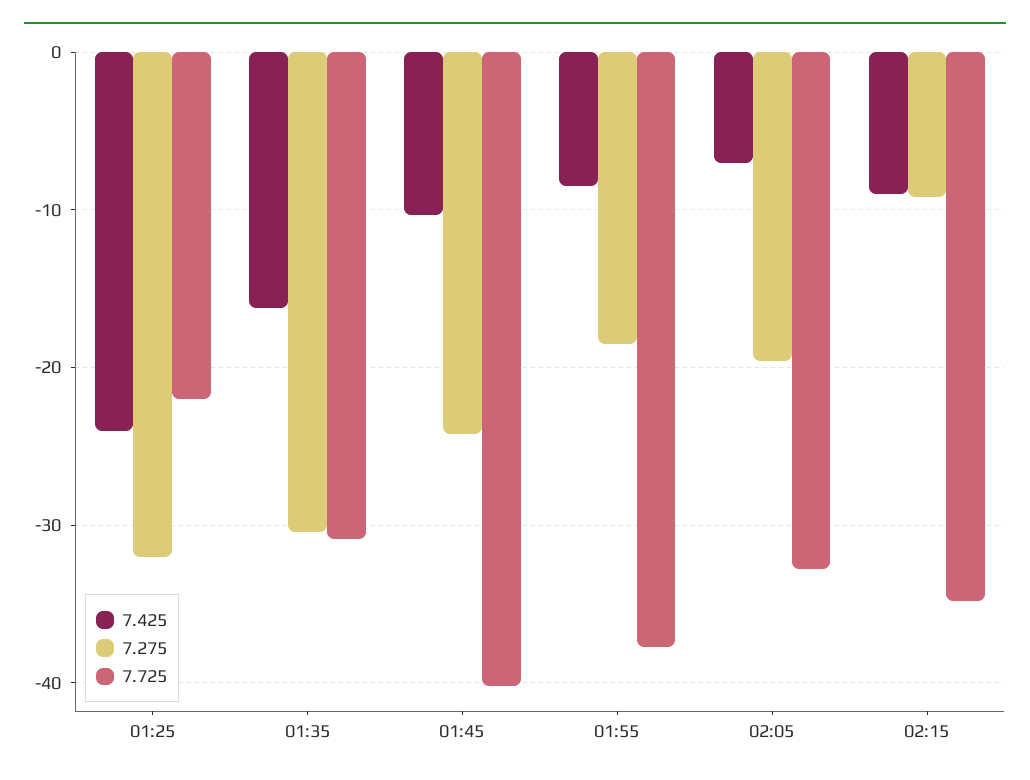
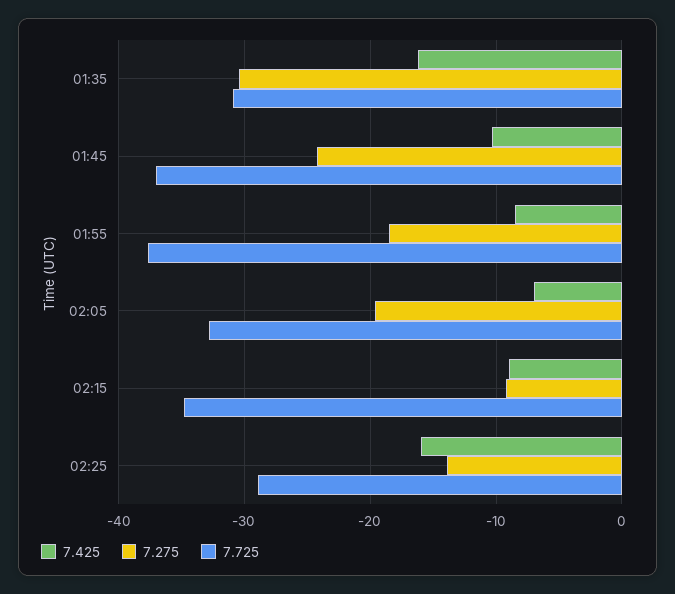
7.425, 01:25: -24 -> none
7.275, 01:25: -32 -> none
7.725, 01:25: -22 -> none
7.725, 01:45: -40 -> -37
7.425, 02:25: none -> -16
7.275, 02:25: none -> -14
7.725, 02:25: none -> -29

